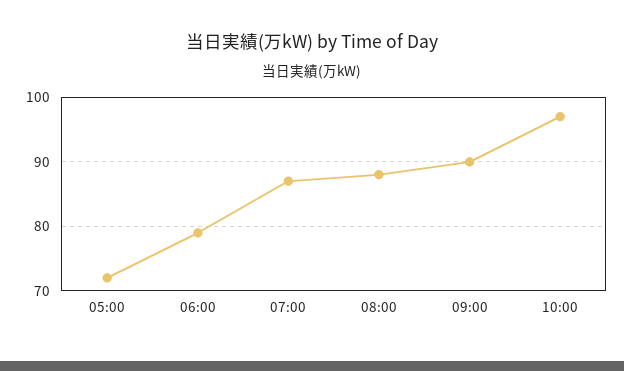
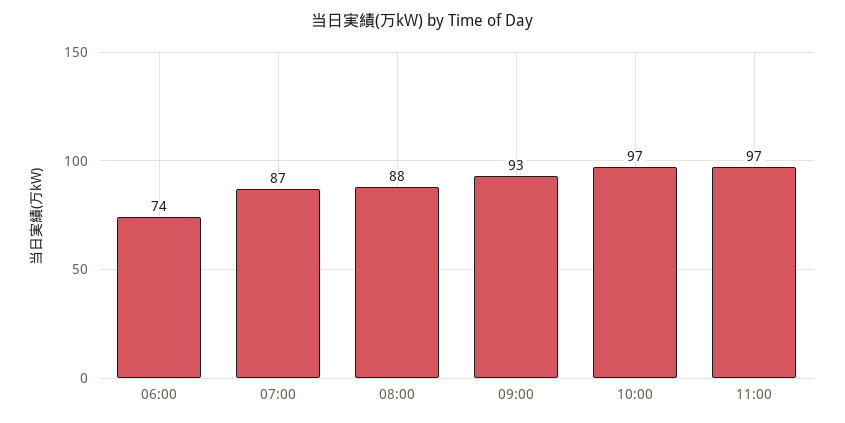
05:00: 72 -> none
06:00: 79 -> 74
09:00: 90 -> 93
11:00: none -> 97

